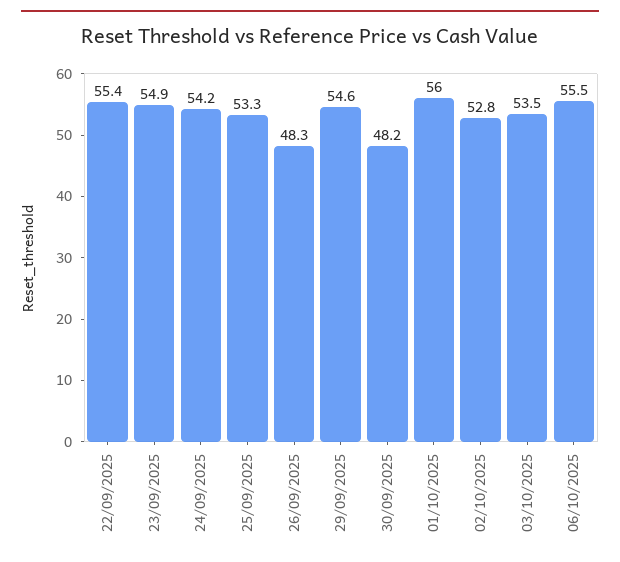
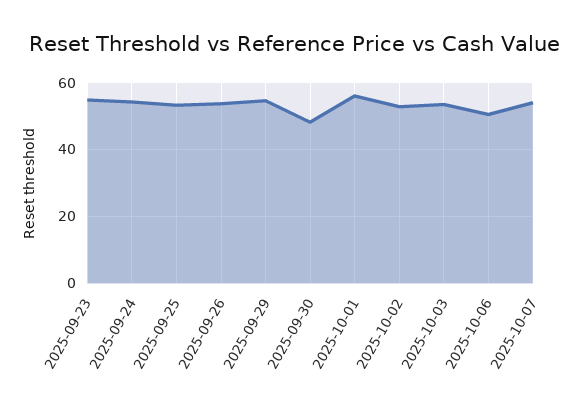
22/09/2025: 55.4 -> none
26/09/2025: 48.3 -> 54
06/10/2025: 55.5 -> 50
2025-10-07: none -> 54

